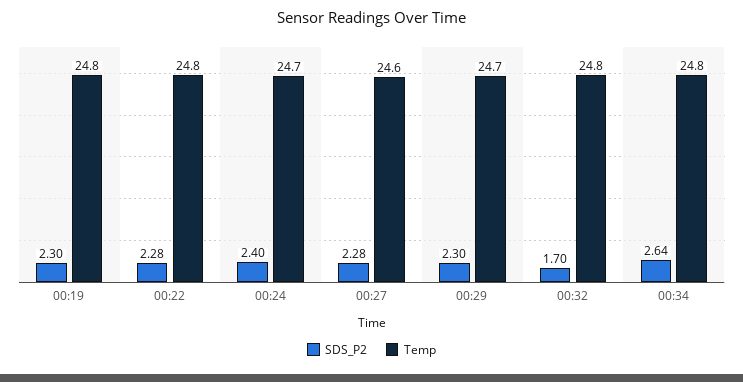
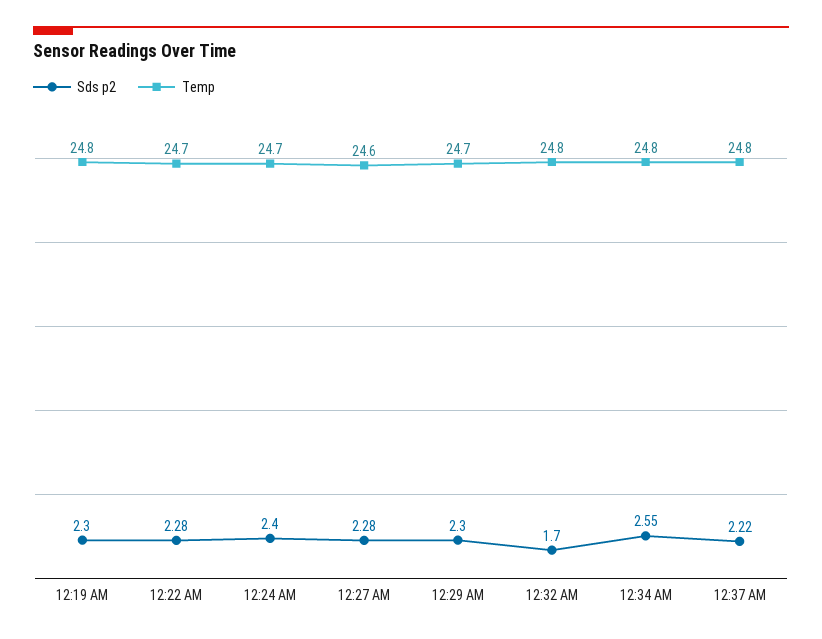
Temp, 00:22: 24.8 -> 24.7
SDS_P2, 00:34: 2.64 -> 2.55
SDS_P2, 12:37 AM: none -> 2.22
Temp, 12:37 AM: none -> 24.8

